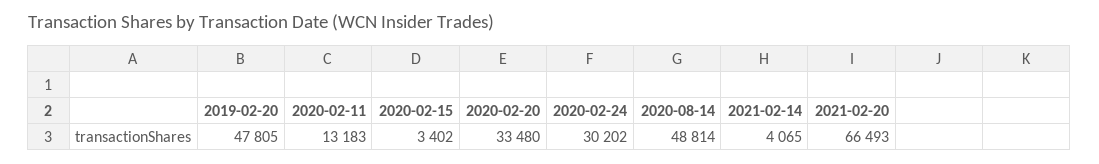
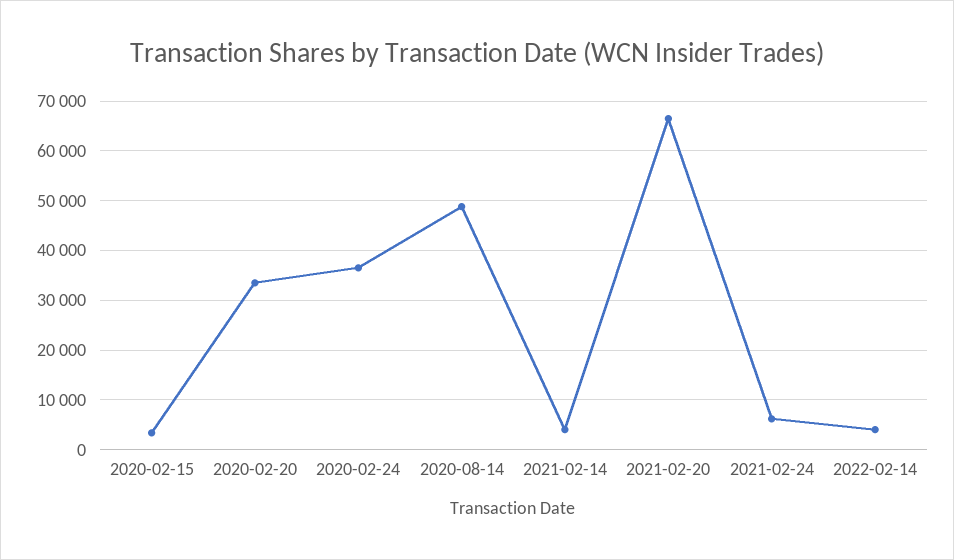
2019-02-20: 47805 -> none
2020-02-11: 13183 -> none
2020-02-24: 30202 -> 36000
2021-02-24: none -> 6000
2022-02-14: none -> 4000

